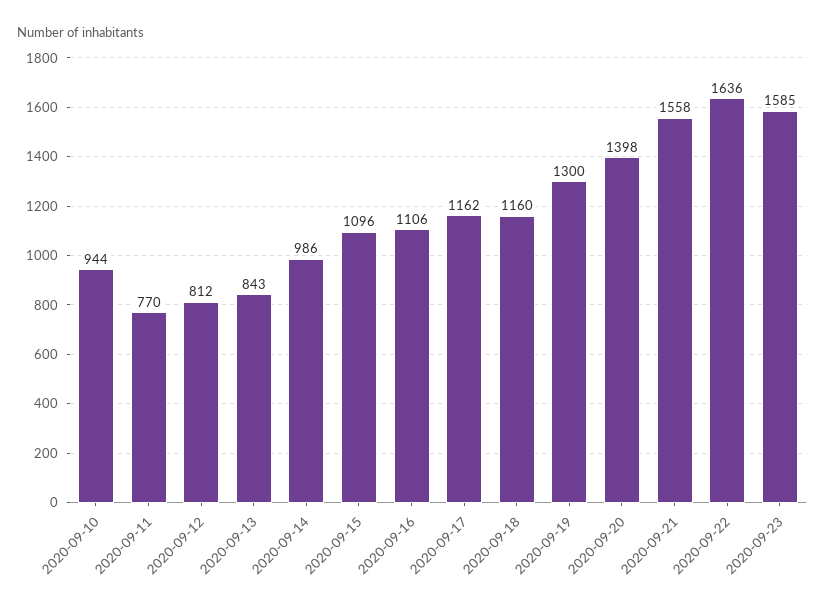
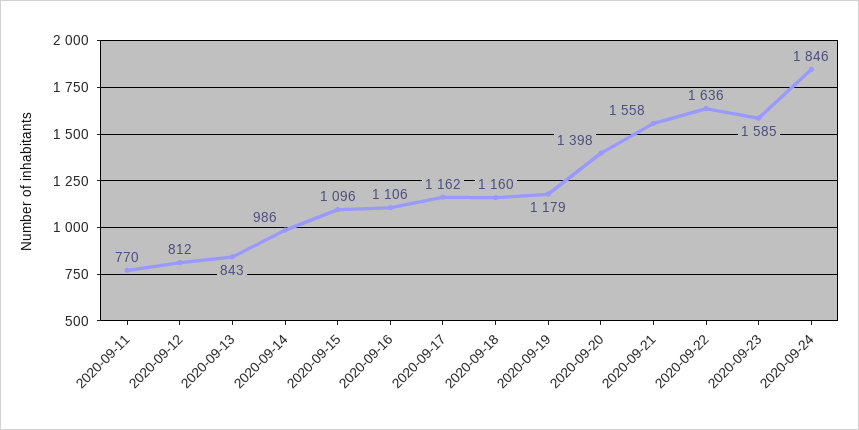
2020-09-10: 944 -> none
2020-09-19: 1300 -> 1179
2020-09-24: none -> 1846

